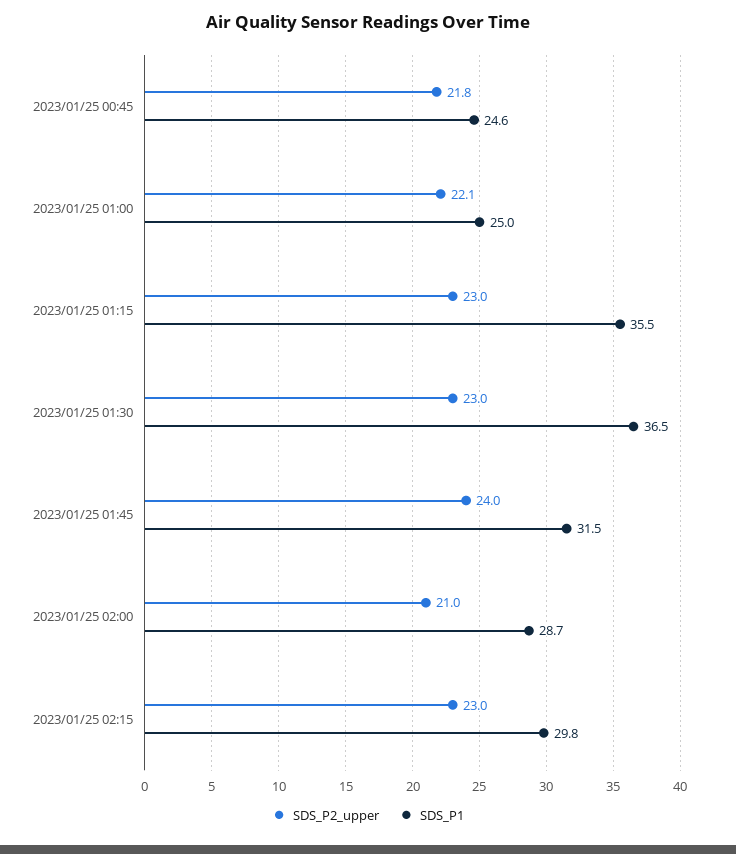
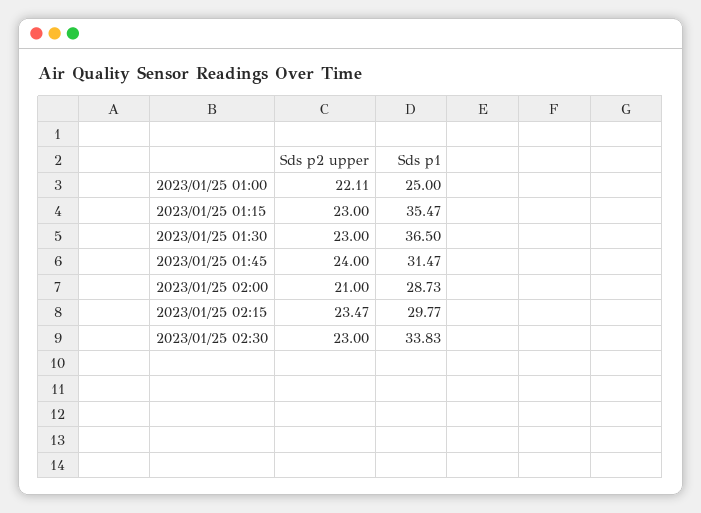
SDS_P2_upper, 2023/01/25 00:45: 21.8 -> none
SDS_P1, 2023/01/25 00:45: 24.6 -> none
SDS_P2_upper, 2023/01/25 02:15: 23 -> 23.47
SDS_P2_upper, 2023/01/25 02:30: none -> 23
SDS_P1, 2023/01/25 02:30: none -> 33.83

